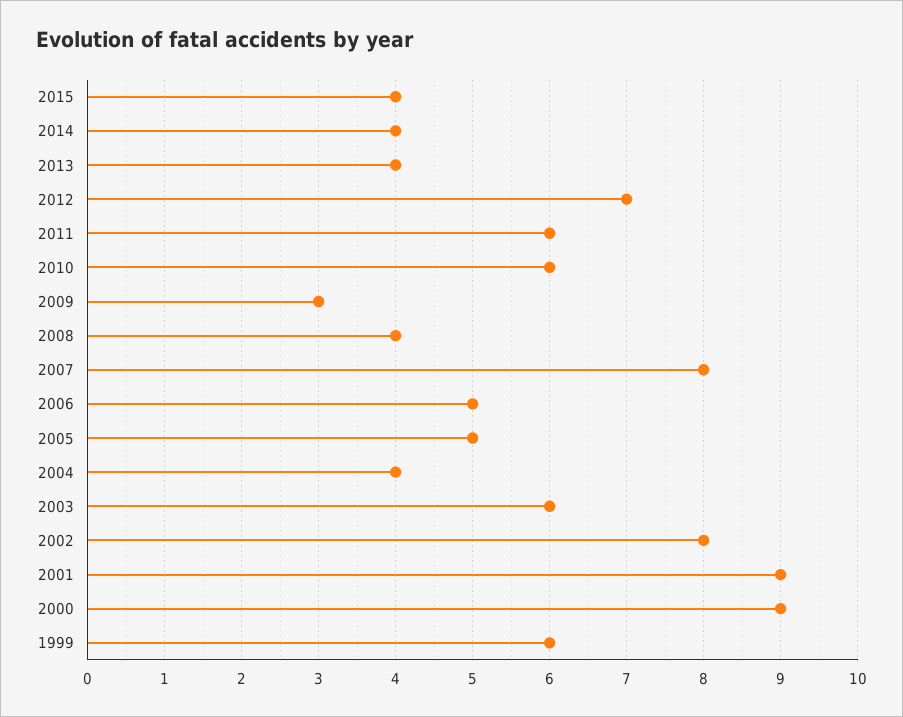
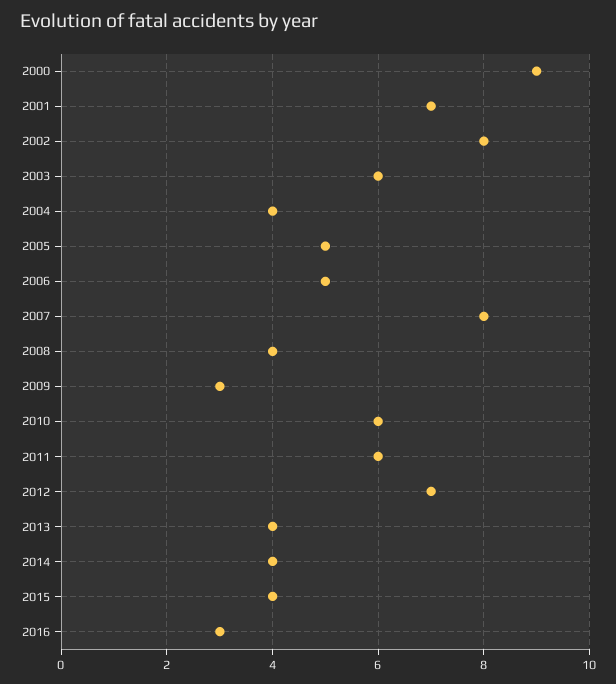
2001: 9 -> 7
1999: 6 -> none
2016: none -> 3

